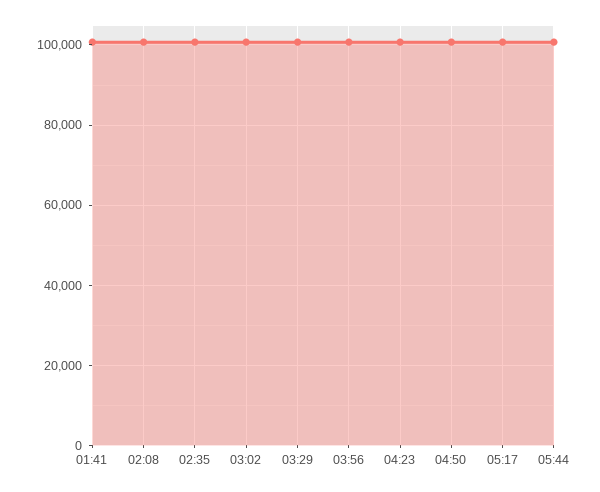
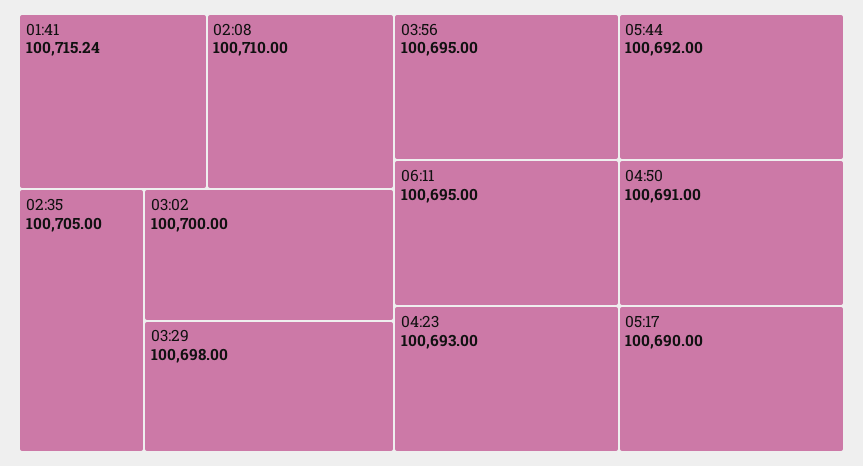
06:11: none -> 100695

